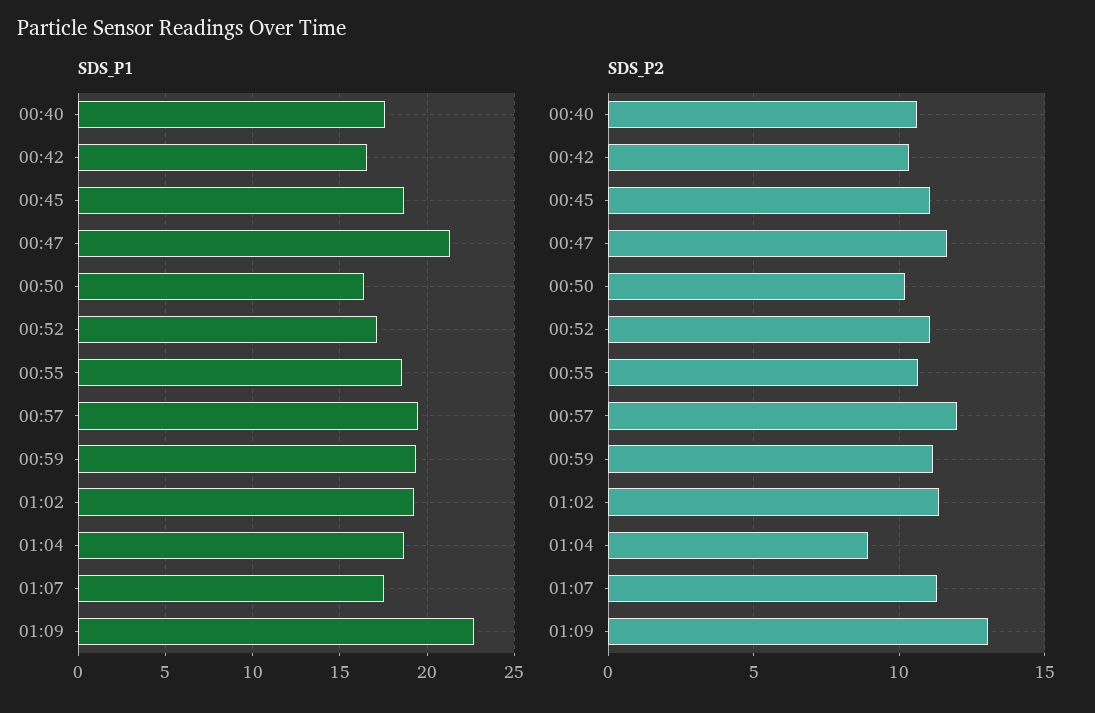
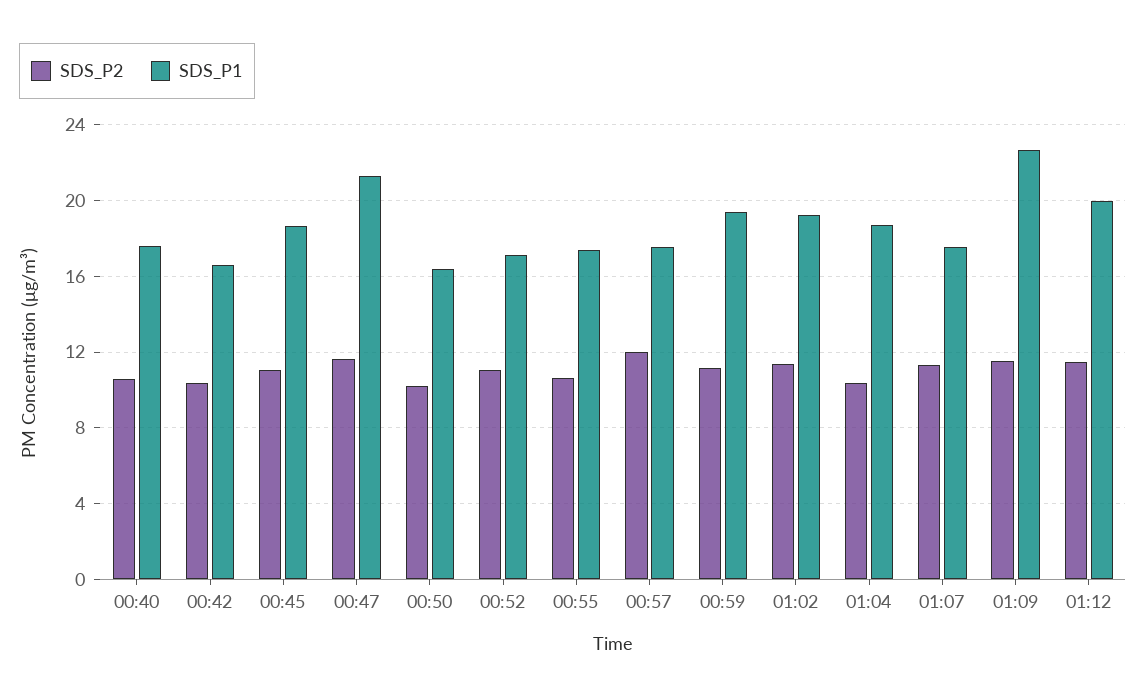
SDS_P1, 00:55: 18.5 -> 17.5
SDS_P1, 00:57: 19.5 -> 17.5
SDS_P2, 01:04: 9 -> 10.5
SDS_P2, 01:09: 13 -> 11.5
SDS_P2, 01:12: none -> 11.5
SDS_P1, 01:12: none -> 20

